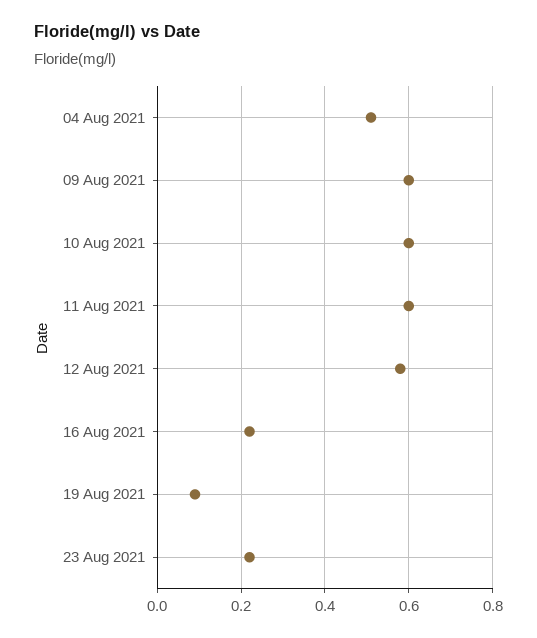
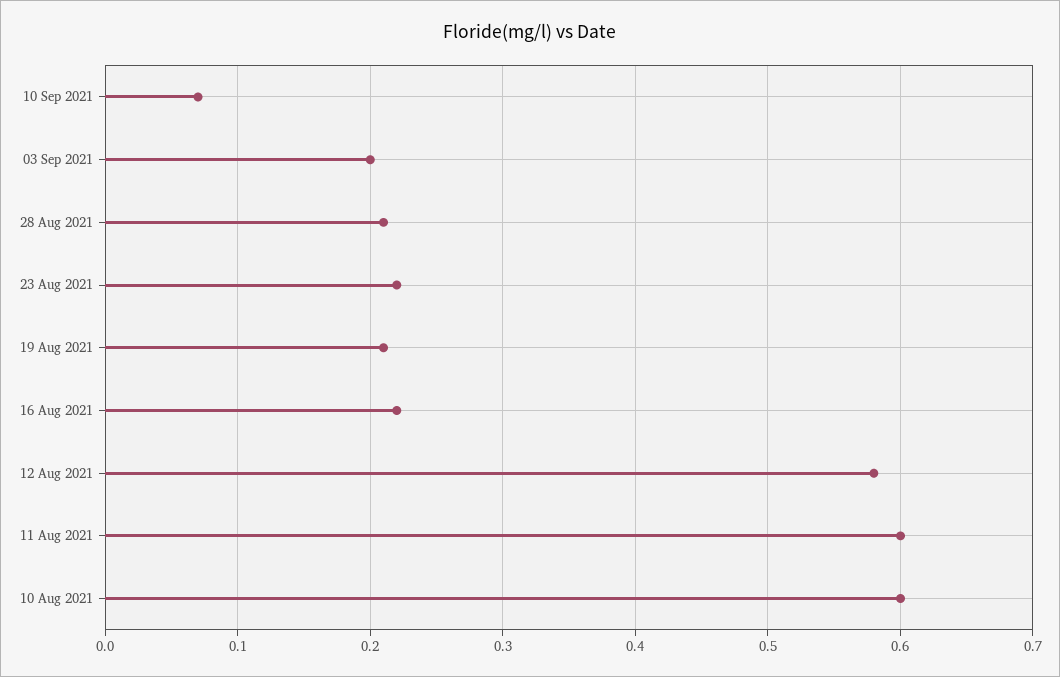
04 Aug 2021: 0.5 -> none
09 Aug 2021: 0.6 -> none
19 Aug 2021: 0.1 -> 0.21
10 Sep 2021: none -> 0.07
03 Sep 2021: none -> 0.2
28 Aug 2021: none -> 0.21

